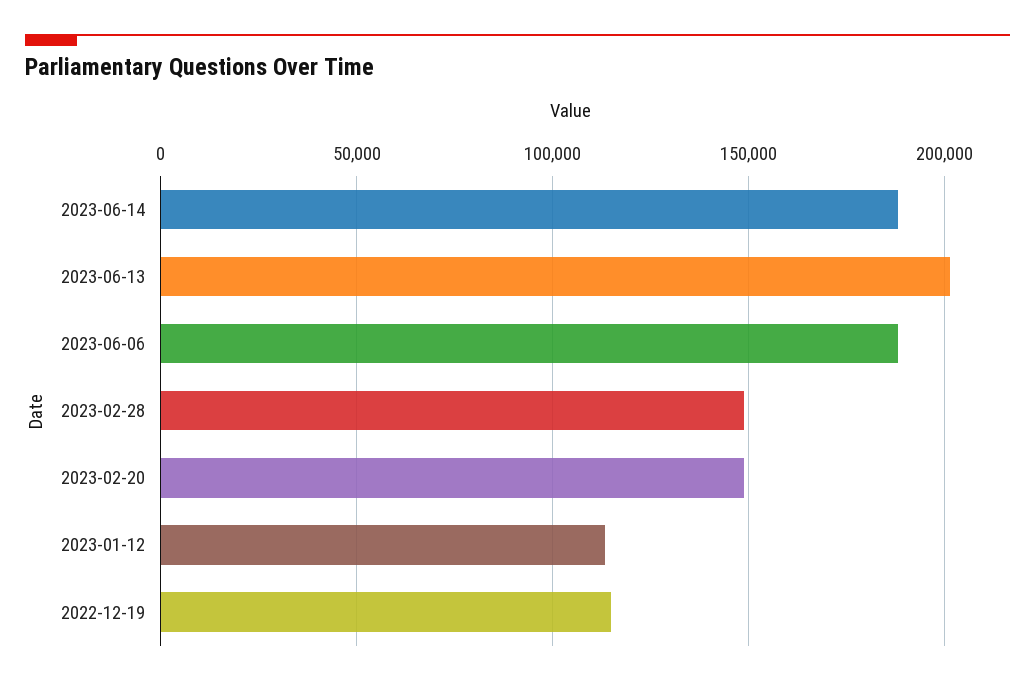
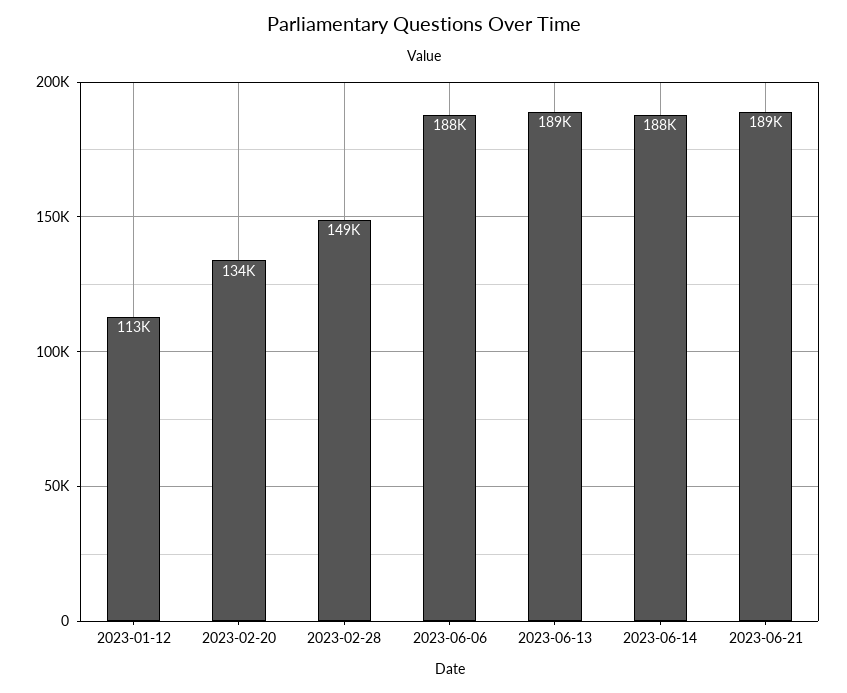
2023-06-13: 200000 -> 189000
2023-02-20: 150000 -> 134000
2022-12-19: 115000 -> none
2023-06-21: none -> 189000

